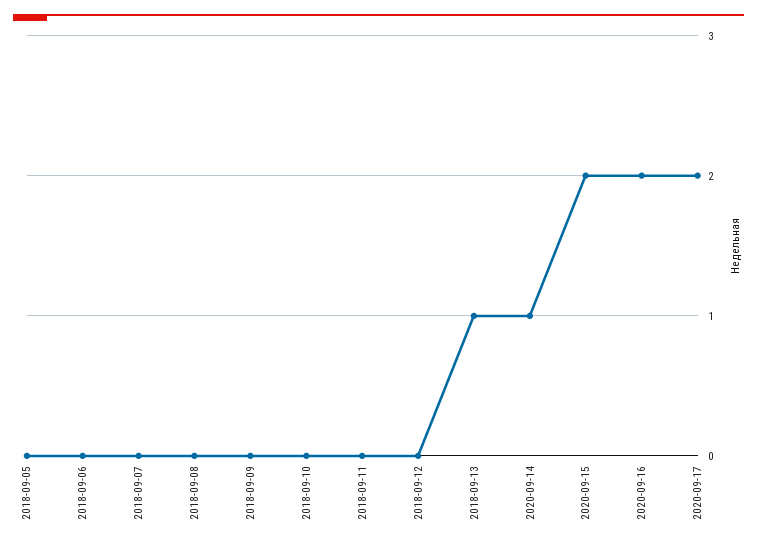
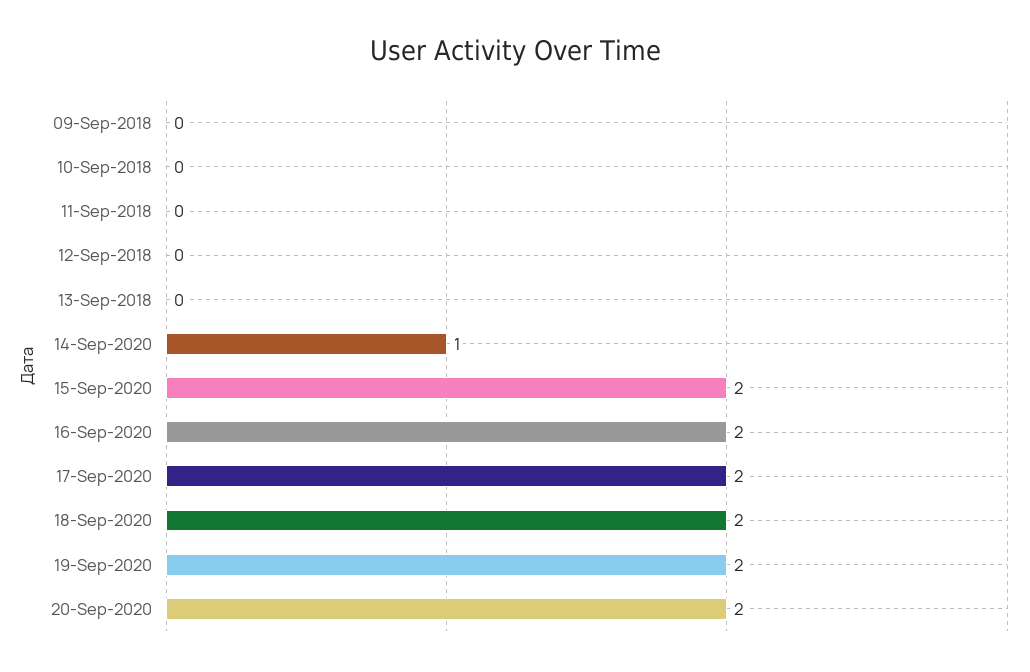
2018-09-05: 0 -> none
2018-09-06: 0 -> none
2018-09-07: 0 -> none
2018-09-08: 0 -> none
2018-09-13: 1 -> 0
18-Sep-2020: none -> 2
19-Sep-2020: none -> 2
20-Sep-2020: none -> 2

